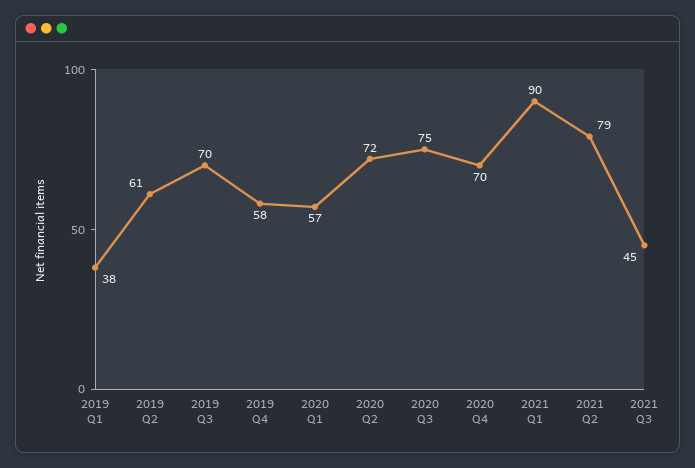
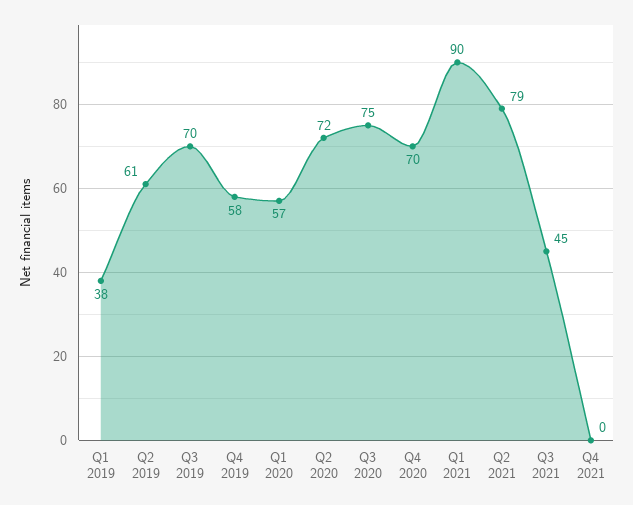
Q4 2021: none -> 0

